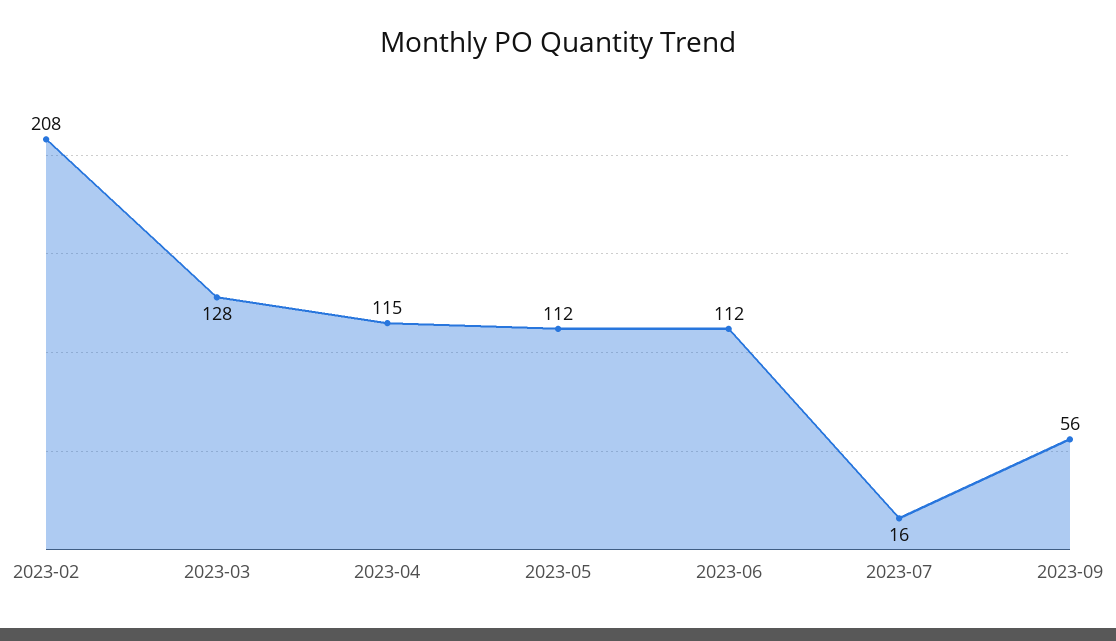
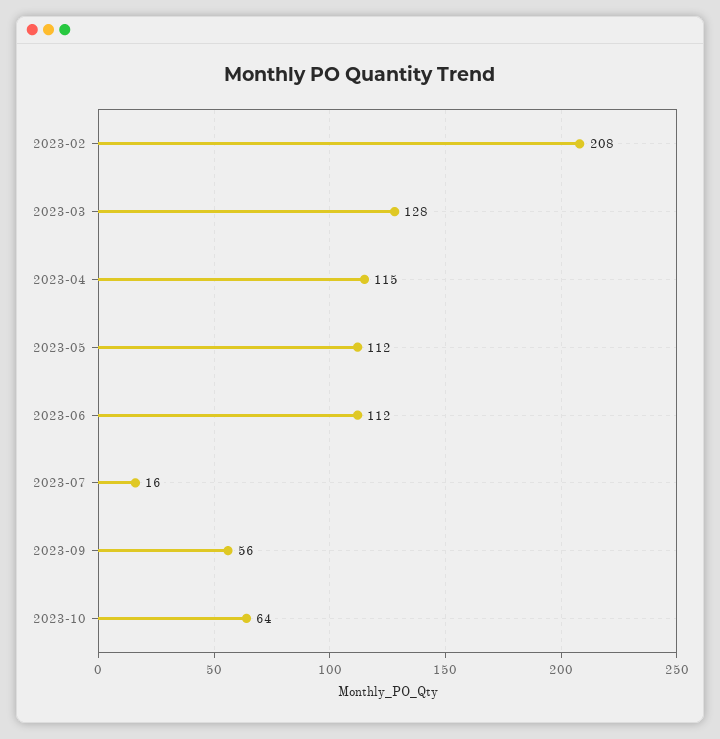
2023-10: none -> 64

